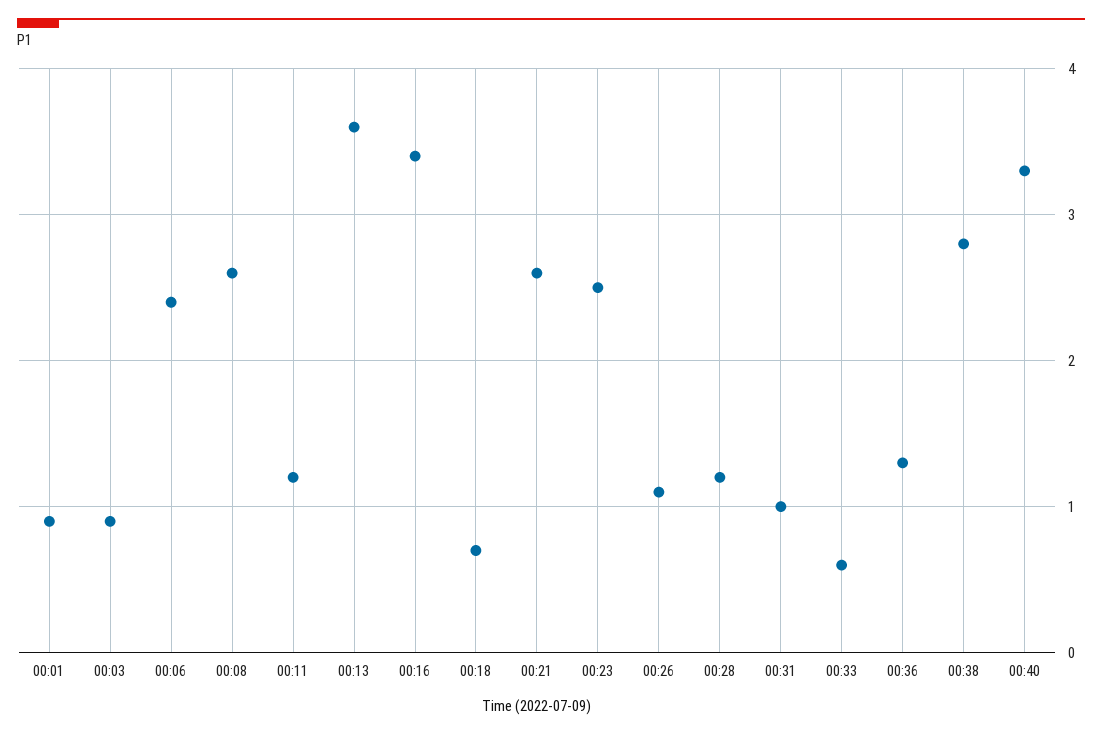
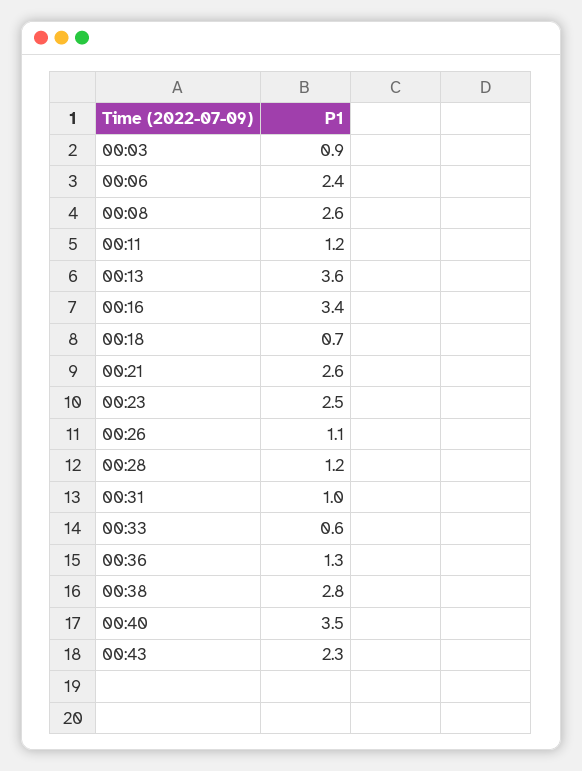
00:01: 0.9 -> none
00:40: 3.3 -> 3.5
00:43: none -> 2.3

